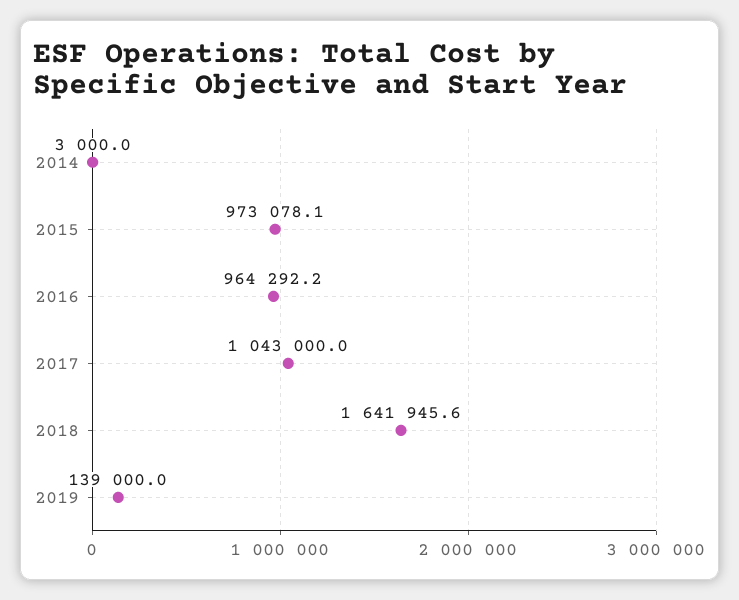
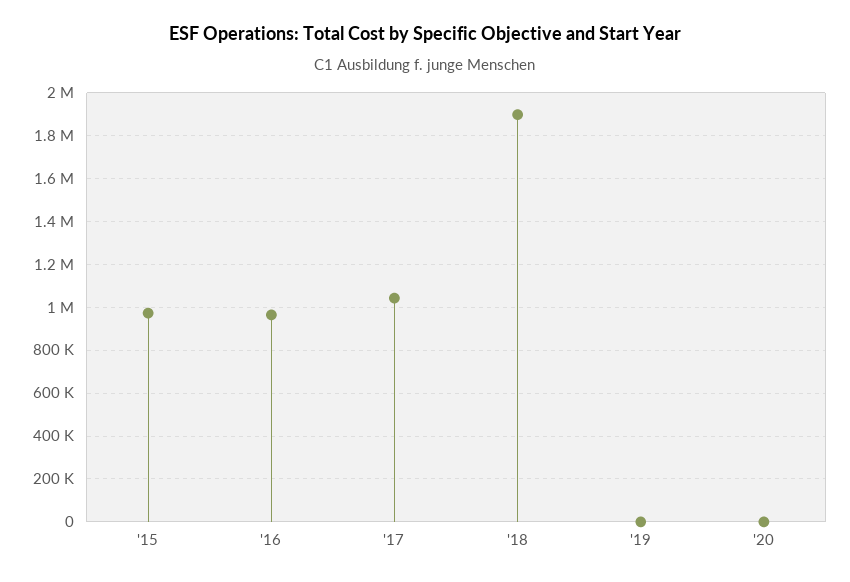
2014: 3000 -> none
2018: 1641945.6 -> 1900000
2019: 139000 -> 0
'20: none -> 0

